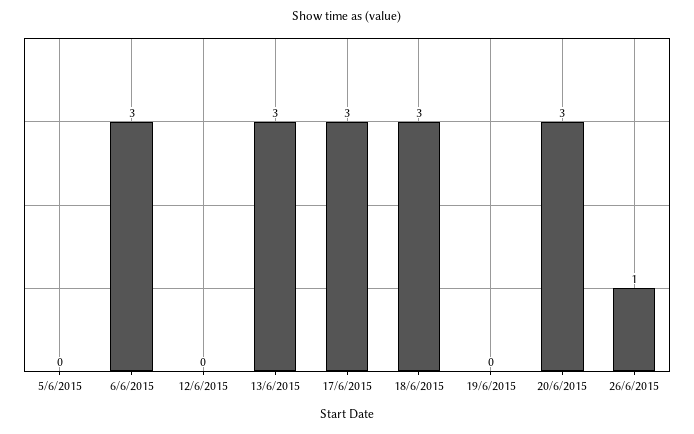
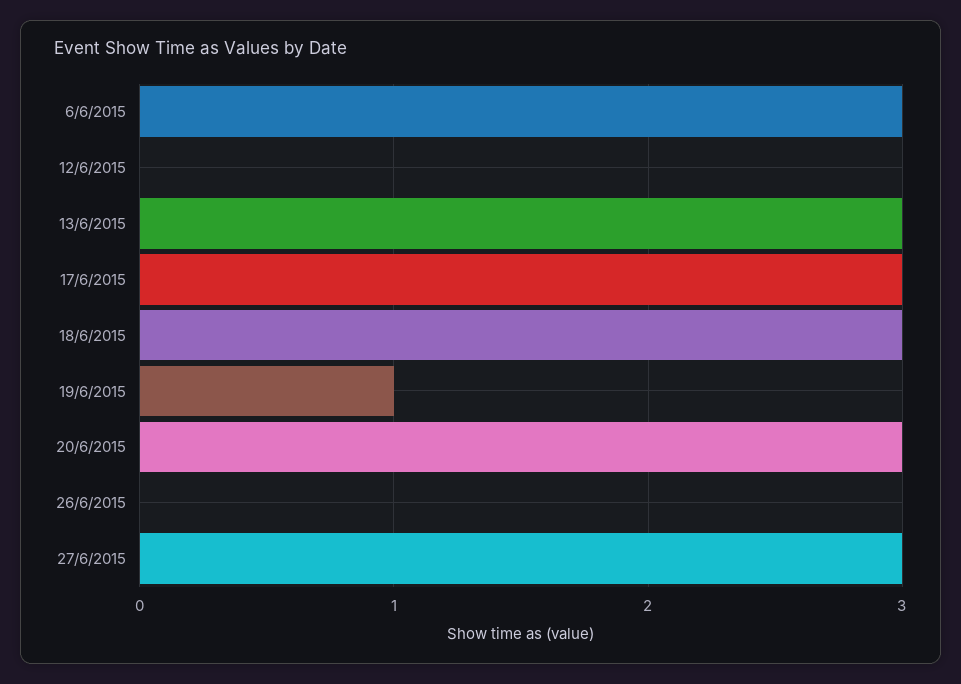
5/6/2015: 0 -> none
19/6/2015: 0 -> 1
26/6/2015: 1 -> 0
27/6/2015: none -> 3

